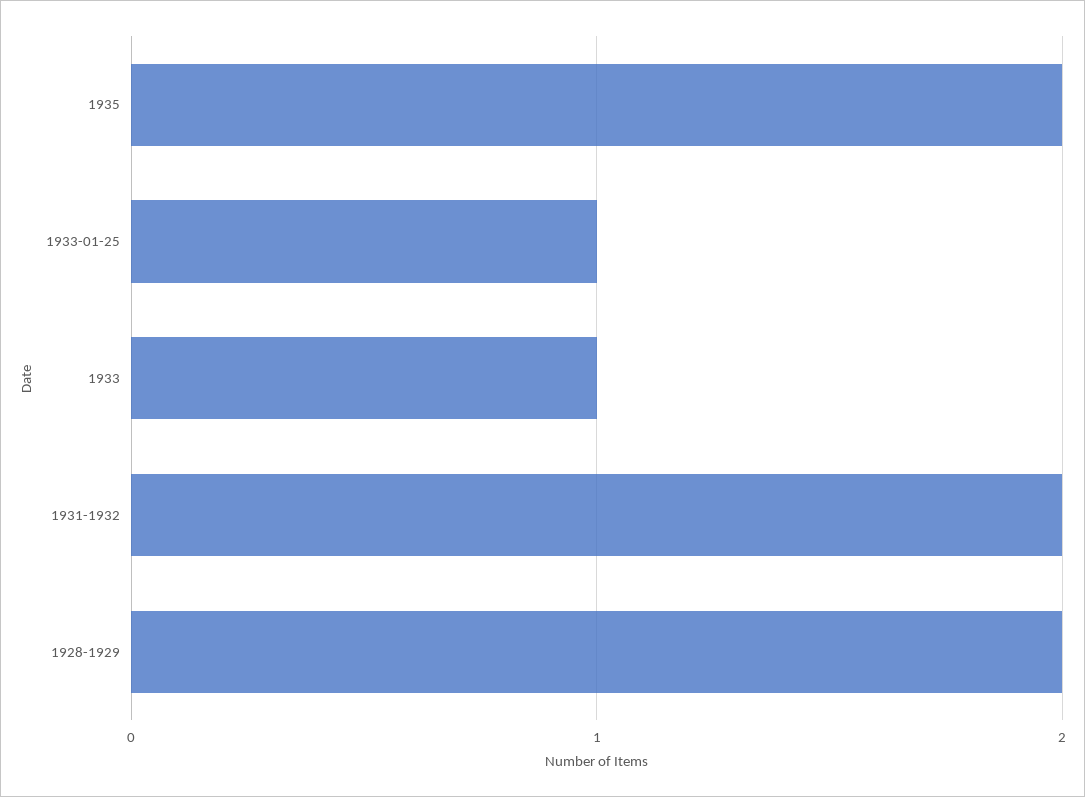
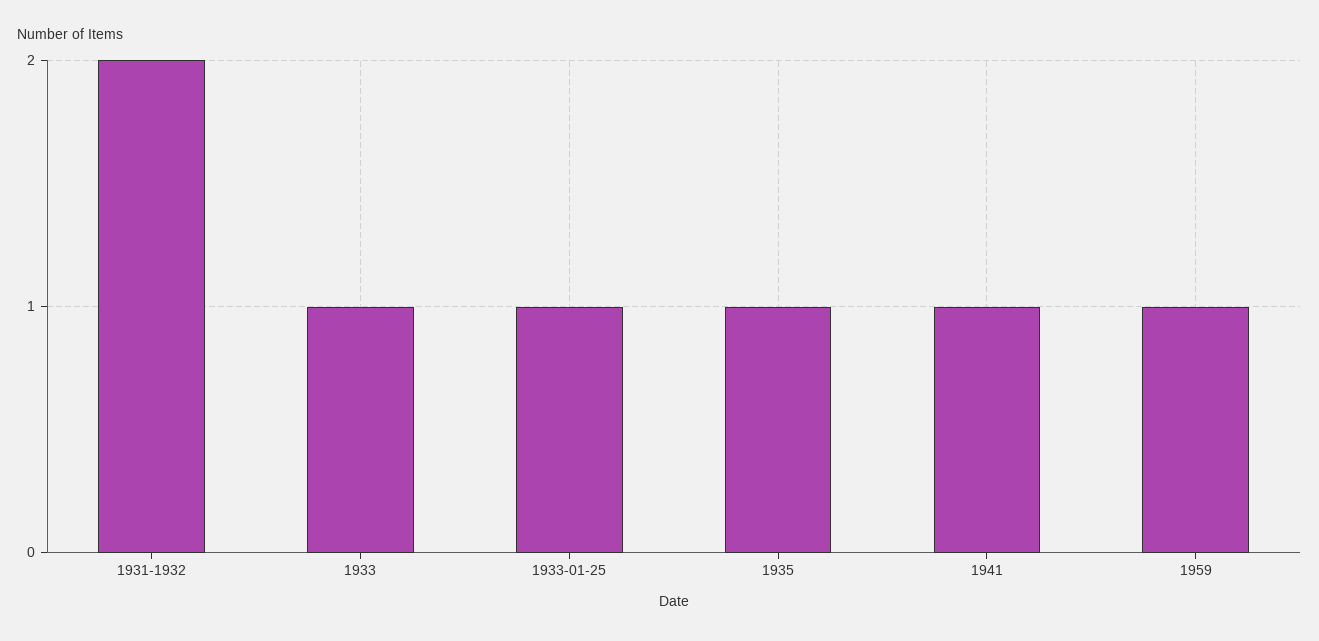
1935: 2 -> 1
1928-1929: 2 -> none
1941: none -> 1
1959: none -> 1

